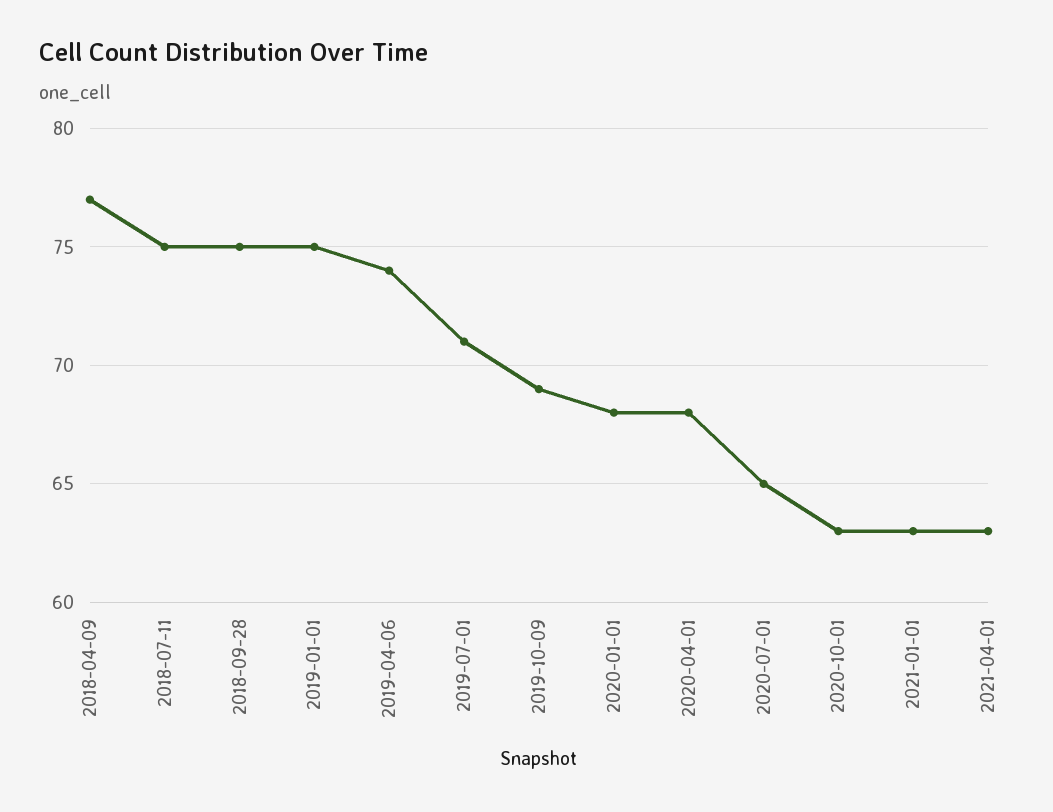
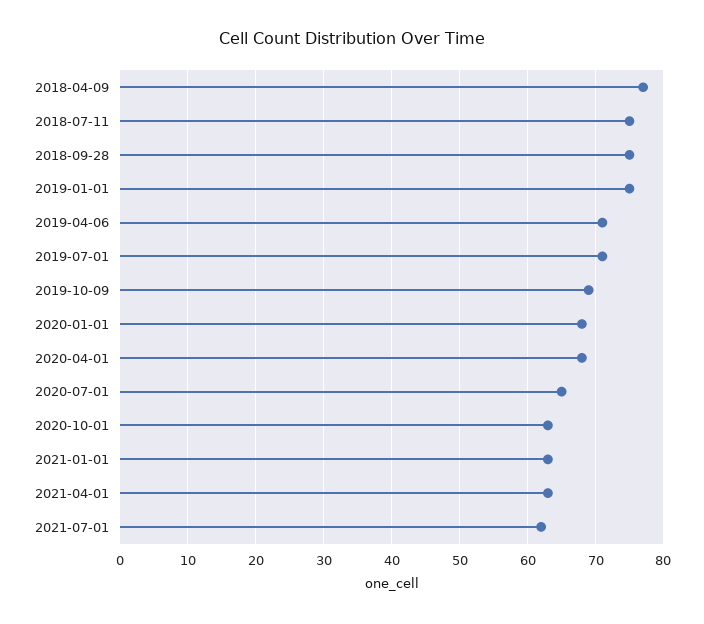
2019-04-06: 74 -> 71
2021-07-01: none -> 62

